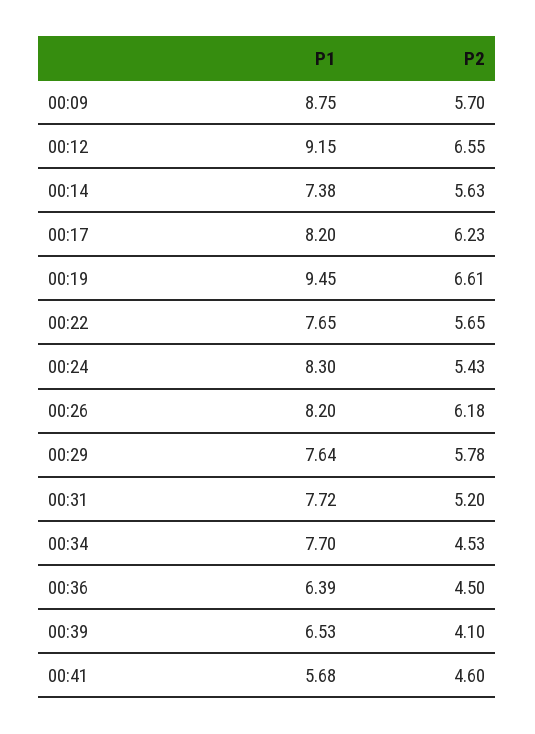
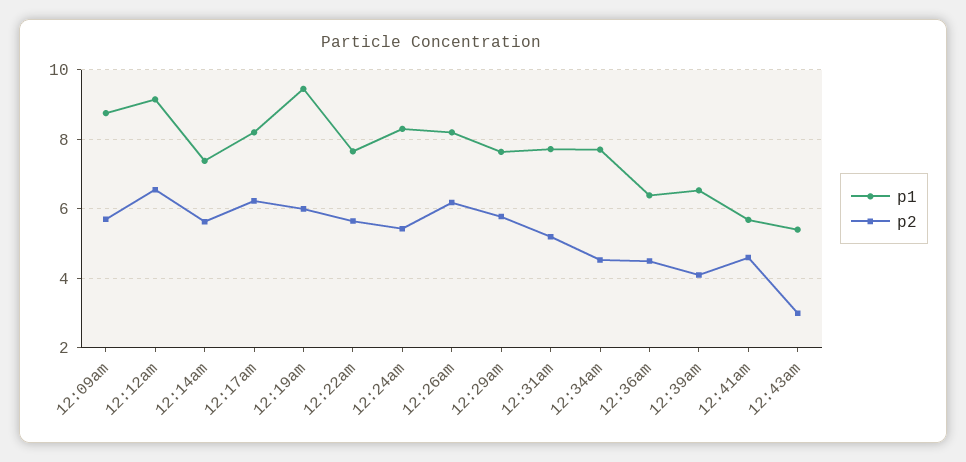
P2, 00:19: 6.61 -> 6
P1, 12:43am: none -> 5.4
P2, 12:43am: none -> 3

